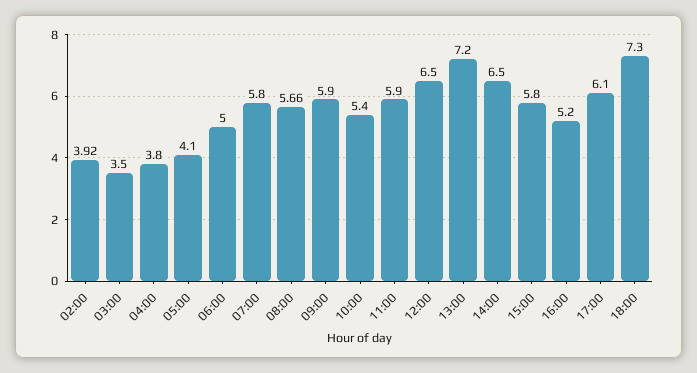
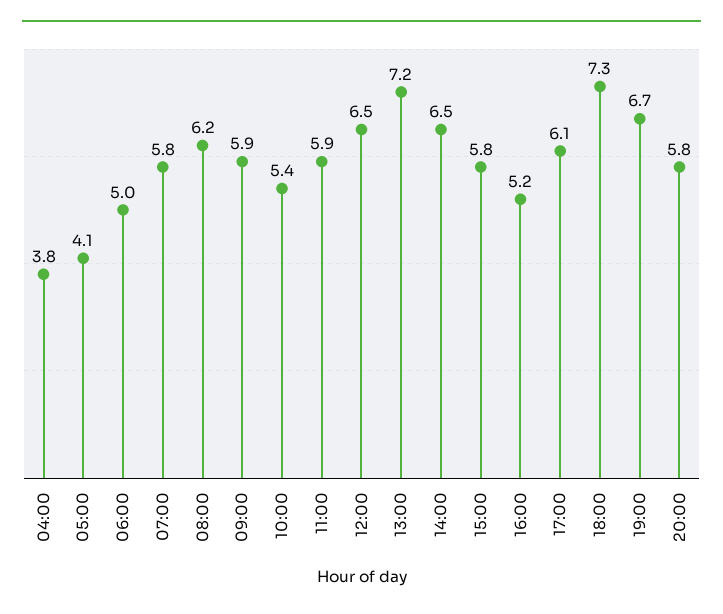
02:00: 3.92 -> none
03:00: 3.5 -> none
08:00: 5.66 -> 6.2
19:00: none -> 6.7
20:00: none -> 5.8

